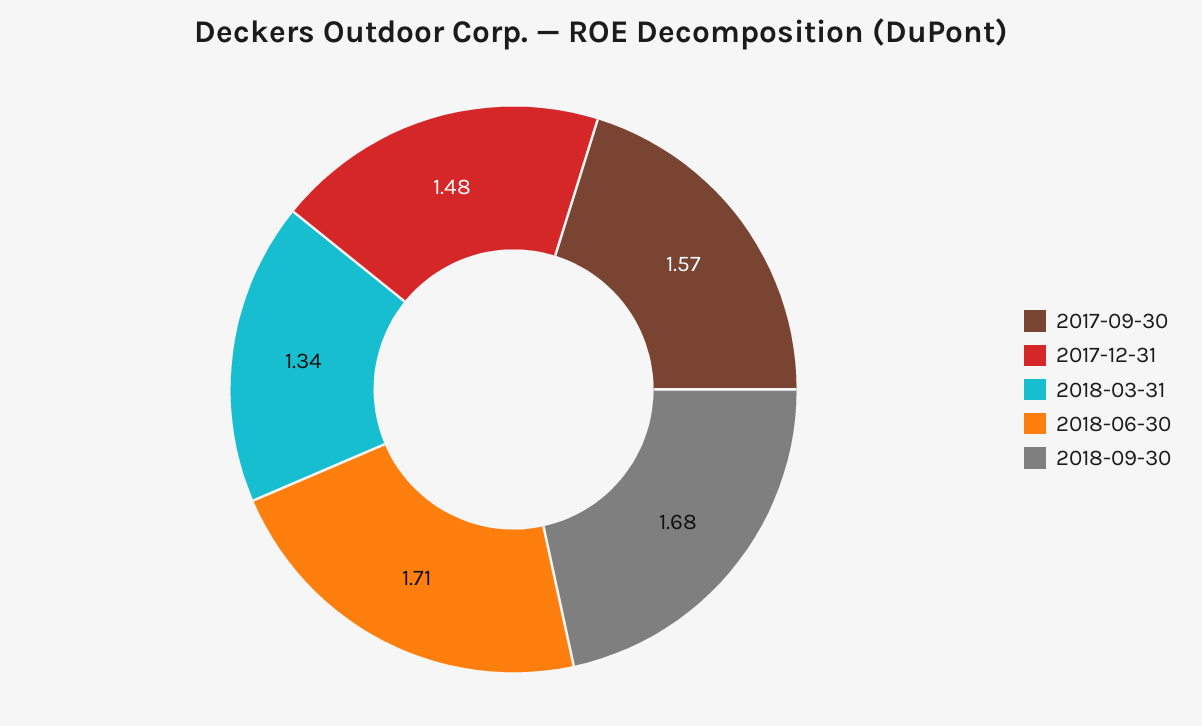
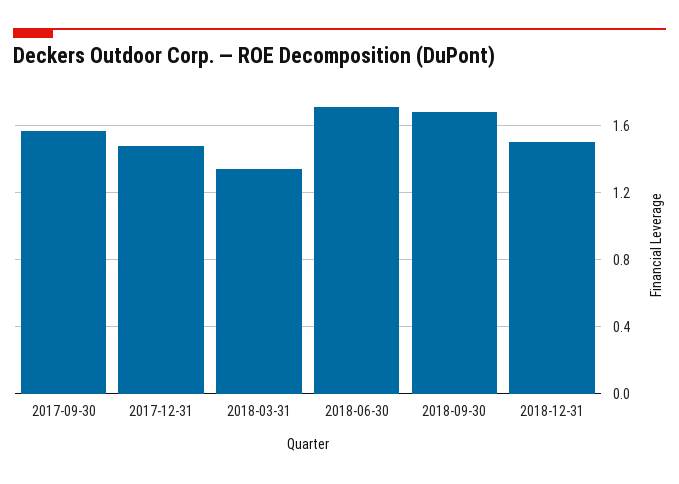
2018-12-31: none -> 1.5

